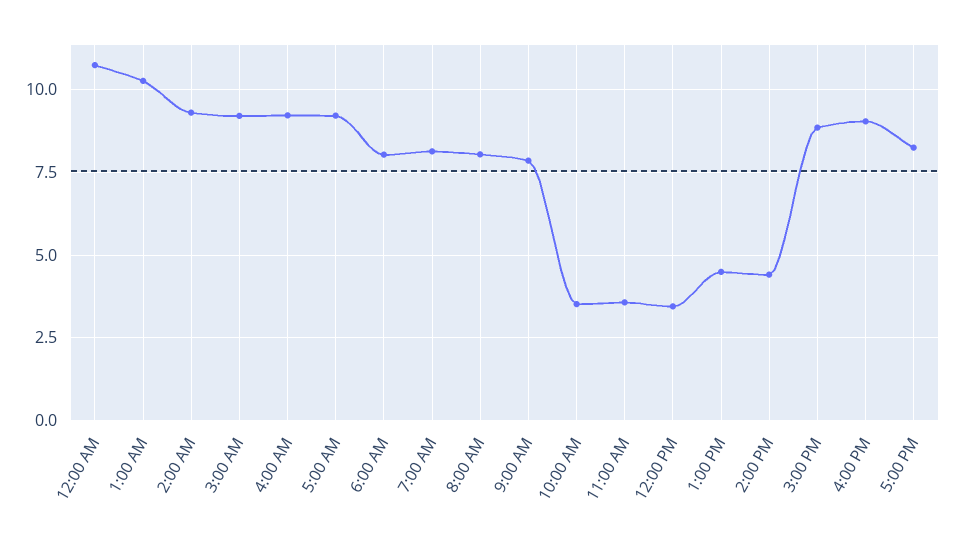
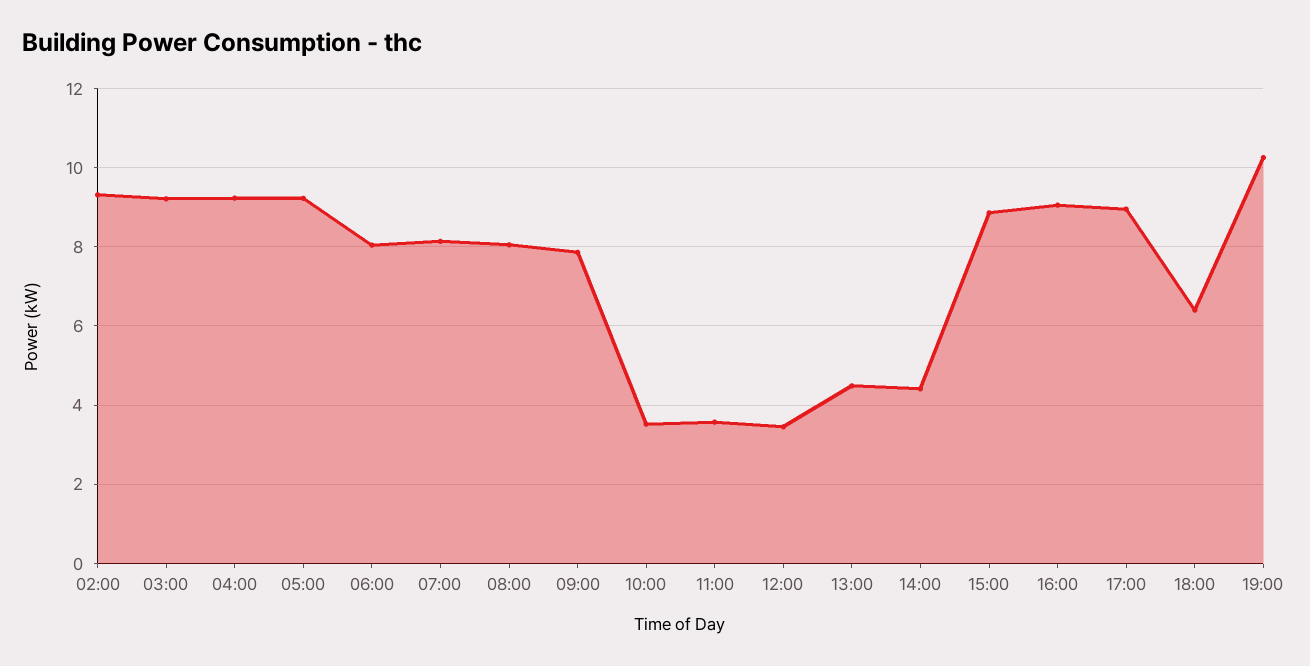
12:00 AM: 10.75 -> none
1:00 AM: 10.25 -> none
5:00 PM: 8.25 -> 9
18:00: none -> 6.4
19:00: none -> 10.2

